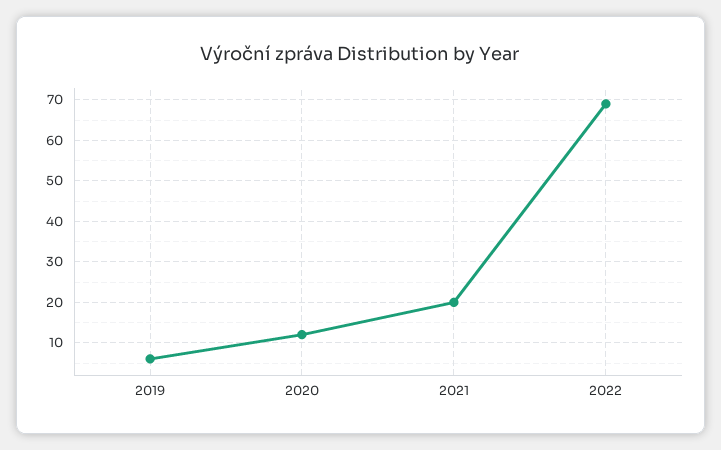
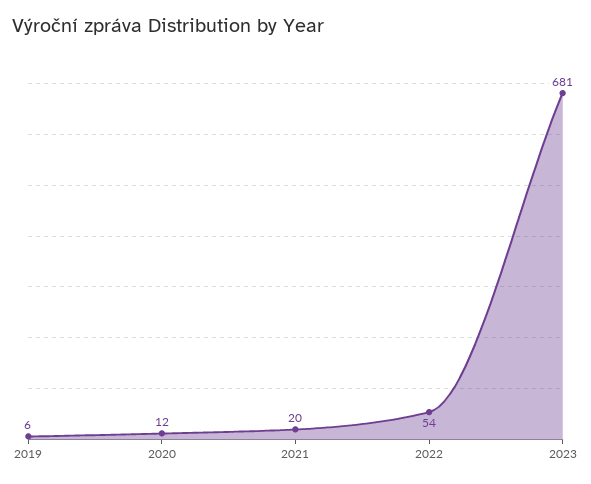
2022: 70 -> 54
2023: none -> 681

